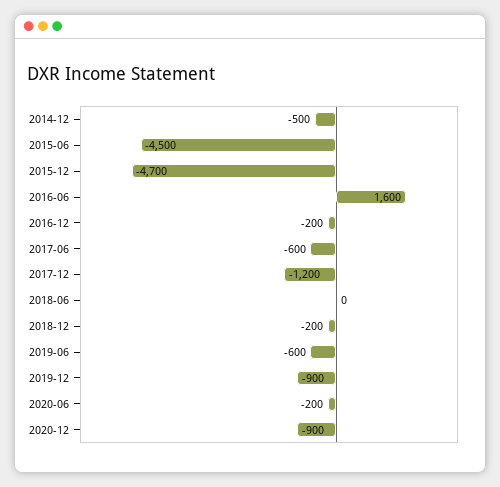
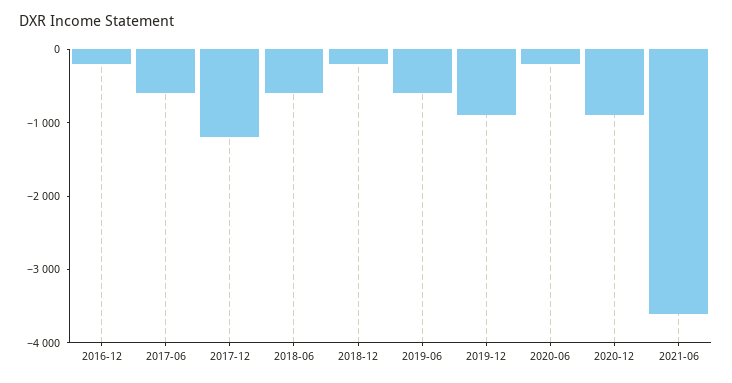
2014-12: -500 -> none
2015-06: -4500 -> none
2015-12: -4700 -> none
2016-06: 1600 -> none
2018-06: 0 -> -600
2021-06: none -> -3600

